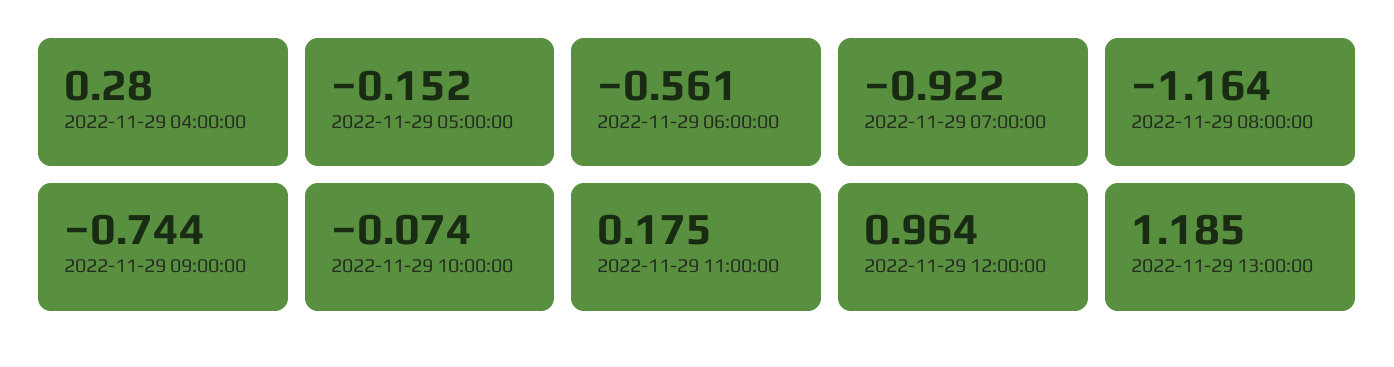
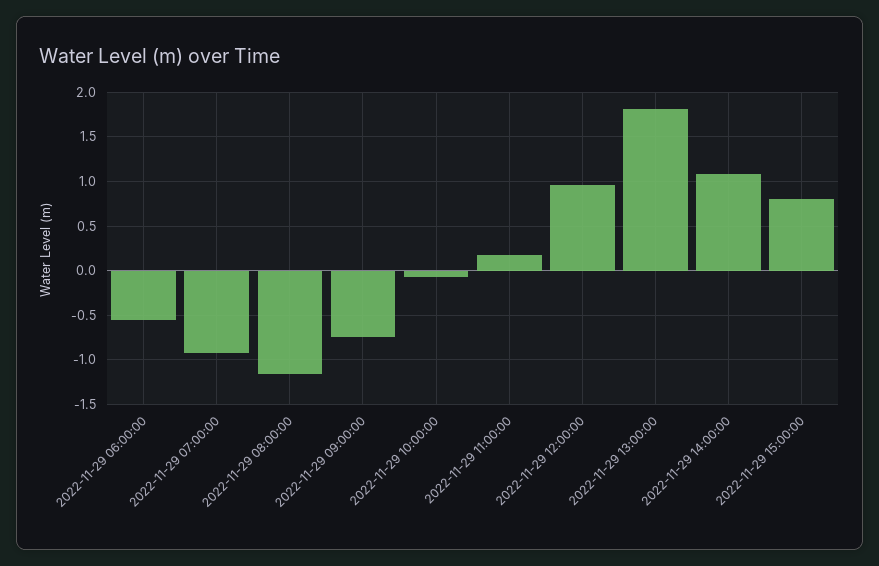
2022-11-29 04:00:00: 0.28 -> none
2022-11-29 05:00:00: -0.152 -> none
2022-11-29 13:00:00: 1.185 -> 1.8
2022-11-29 14:00:00: none -> 1.1
2022-11-29 15:00:00: none -> 0.8

